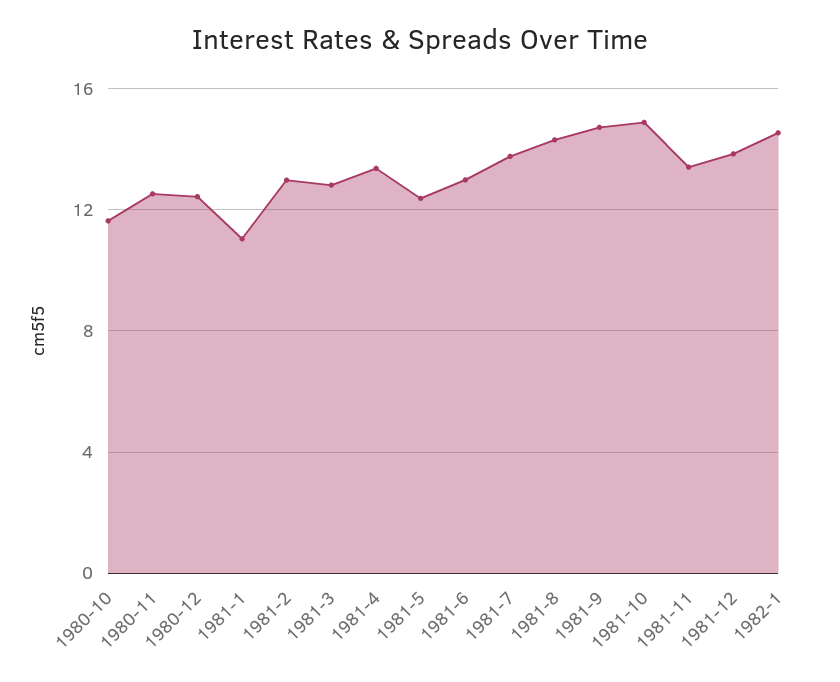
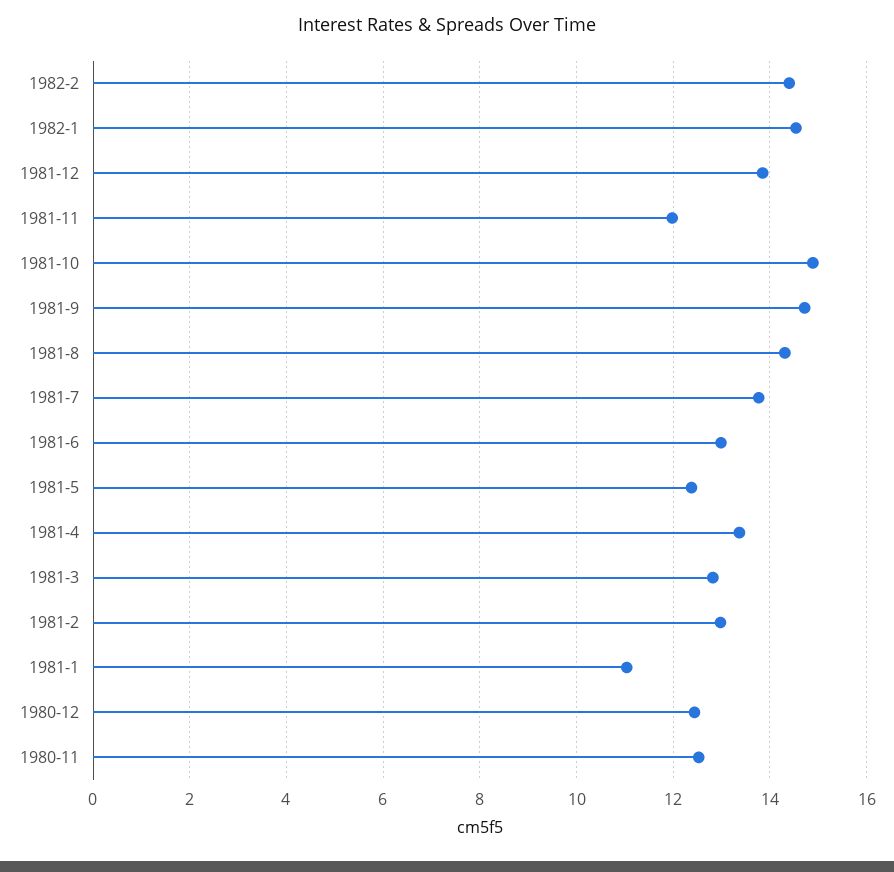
1980-10: 11.5 -> none
1981-11: 13.5 -> 12
1982-2: none -> 14.4

